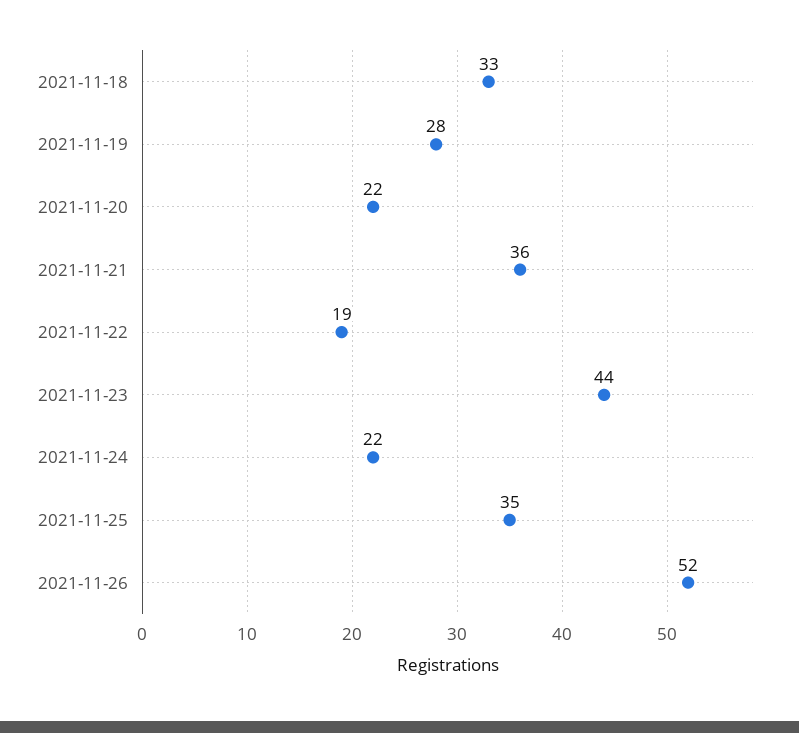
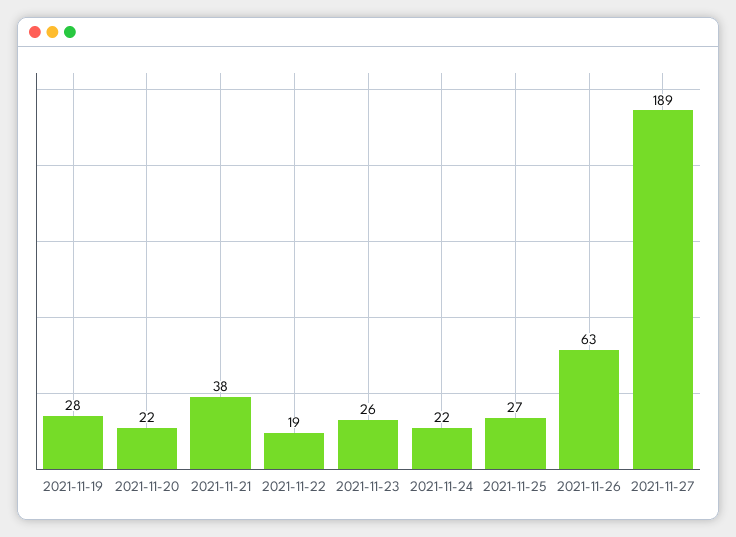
2021-11-18: 33 -> none
2021-11-21: 36 -> 38
2021-11-23: 44 -> 26
2021-11-25: 35 -> 27
2021-11-26: 52 -> 63
2021-11-27: none -> 189

